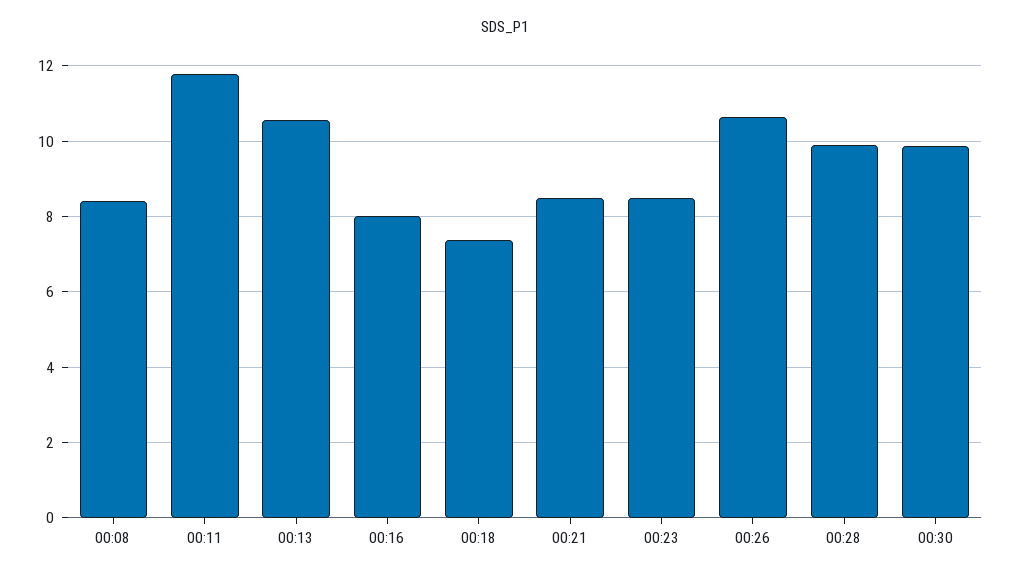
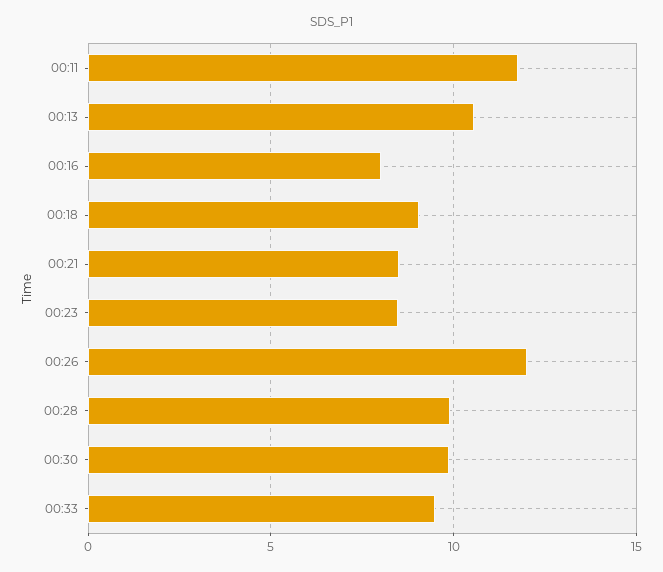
00:08: 8.4 -> none
00:18: 7.4 -> 9
00:26: 10.6 -> 12
00:33: none -> 9.5

